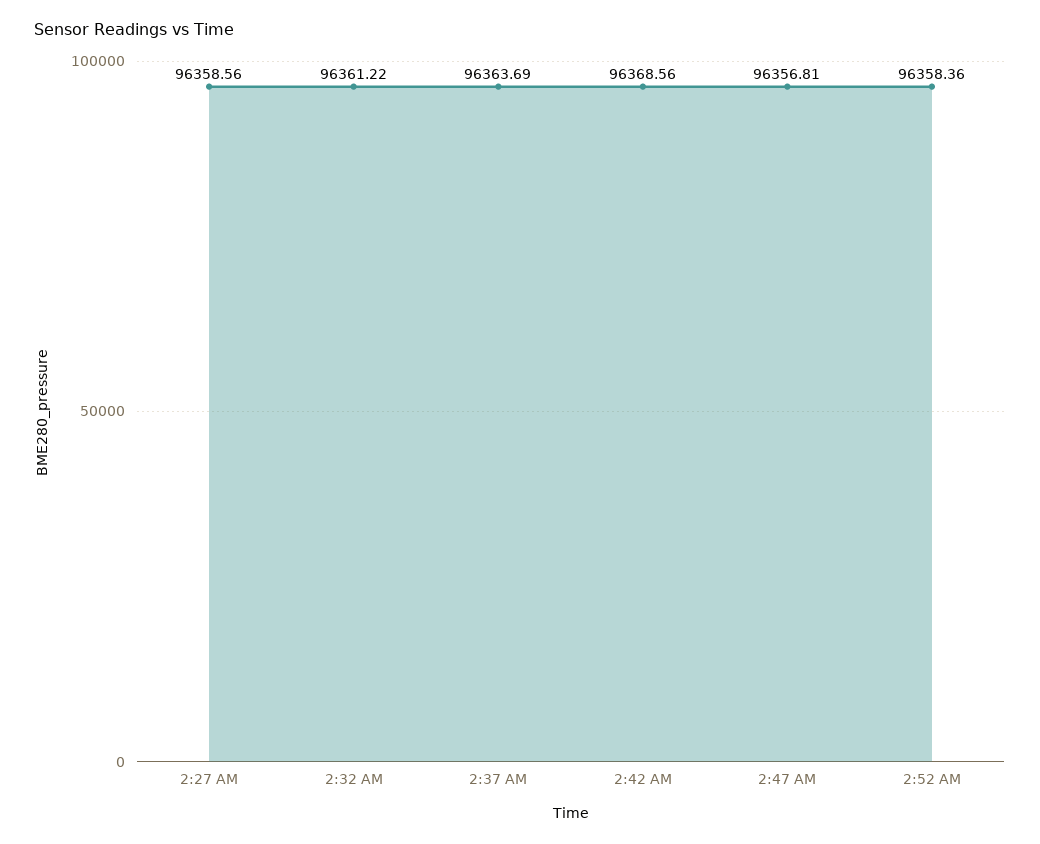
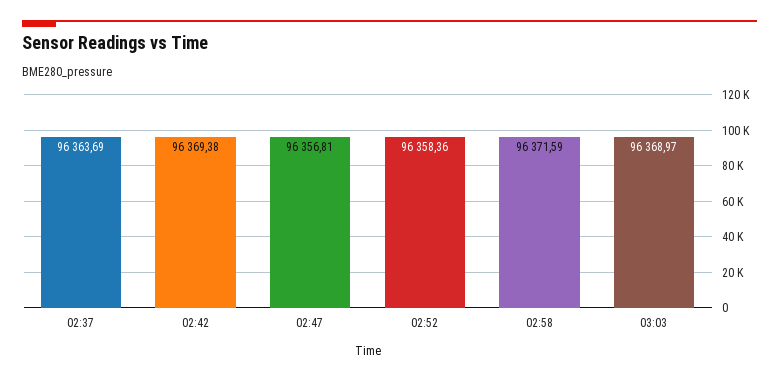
2:27 AM: 96358.56 -> none
2:32 AM: 96361.22 -> none
2:42 AM: 96368.56 -> 96369.38
02:58: none -> 96371.59
03:03: none -> 96368.97

